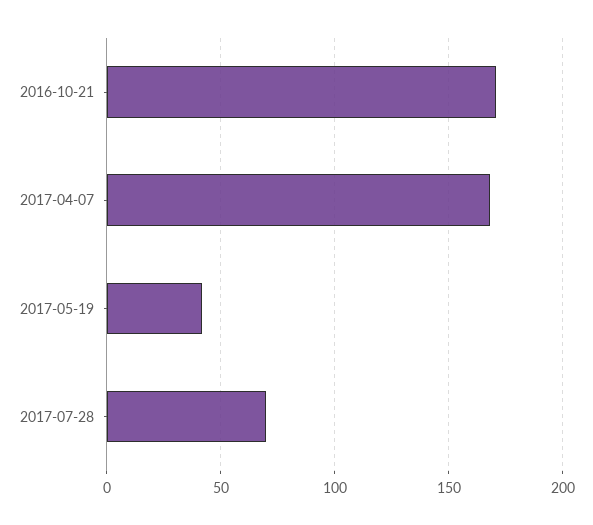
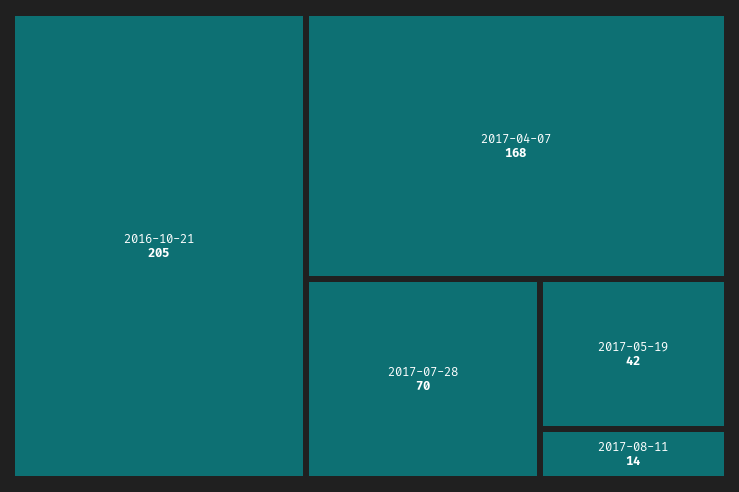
2016-10-21: 170 -> 205
2017-08-11: none -> 14

